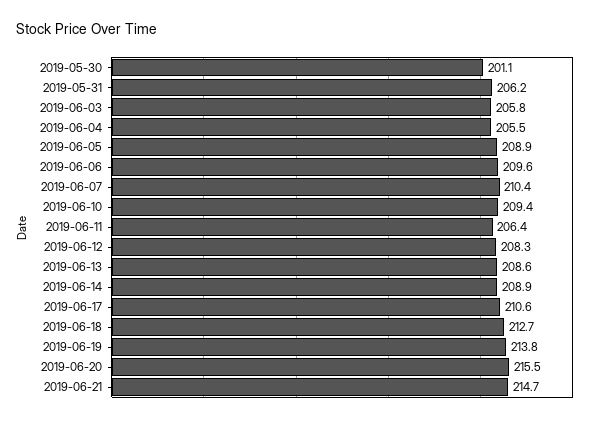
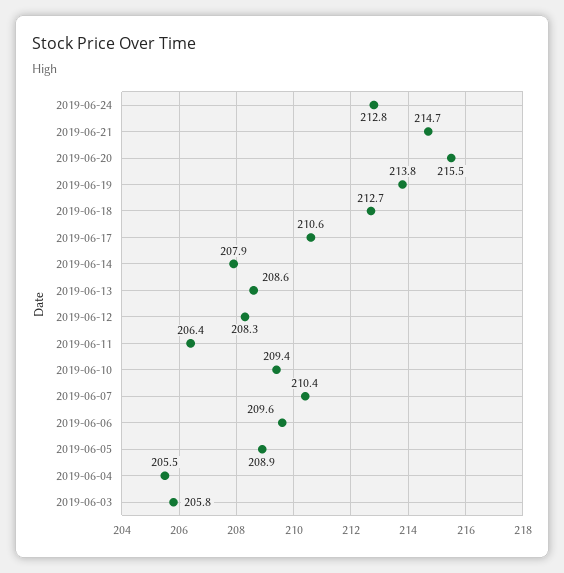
2019-05-30: 201.1 -> none
2019-05-31: 206.2 -> none
2019-06-14: 208.9 -> 207.9
2019-06-24: none -> 212.8

